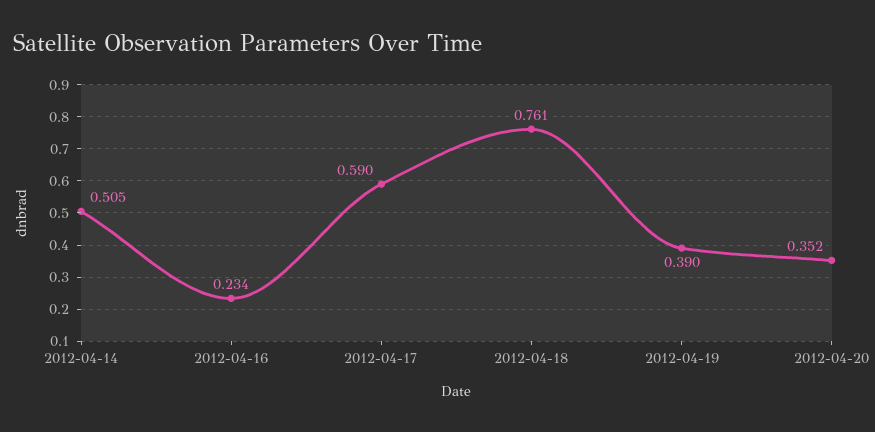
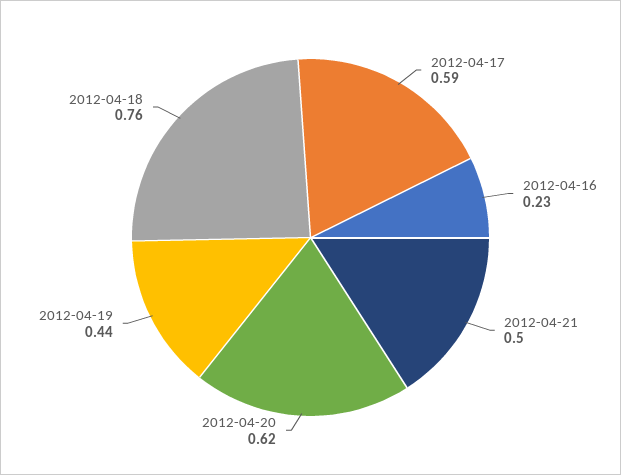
2012-04-14: 0.505 -> none
2012-04-19: 0.39 -> 0.44
2012-04-20: 0.352 -> 0.62
2012-04-21: none -> 0.5

